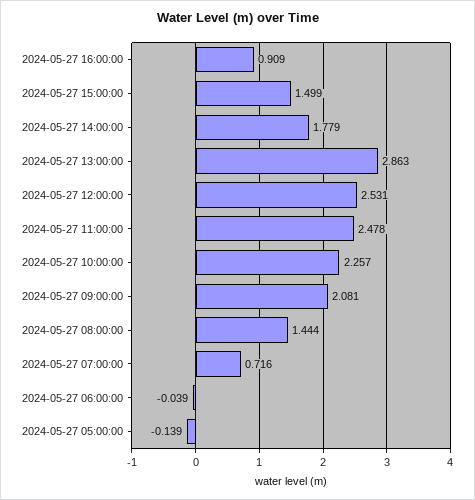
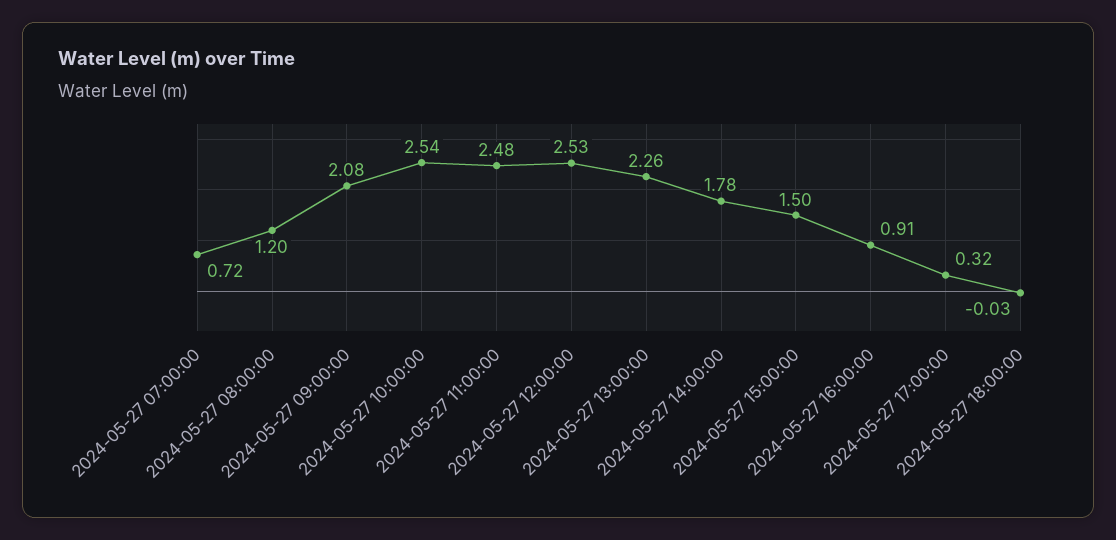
2024-05-27 13:00:00: 2.863 -> 2.26
2024-05-27 10:00:00: 2.257 -> 2.54
2024-05-27 08:00:00: 1.444 -> 1.2
2024-05-27 06:00:00: -0.039 -> none
2024-05-27 05:00:00: -0.139 -> none
2024-05-27 17:00:00: none -> 0.32
2024-05-27 18:00:00: none -> -0.03

